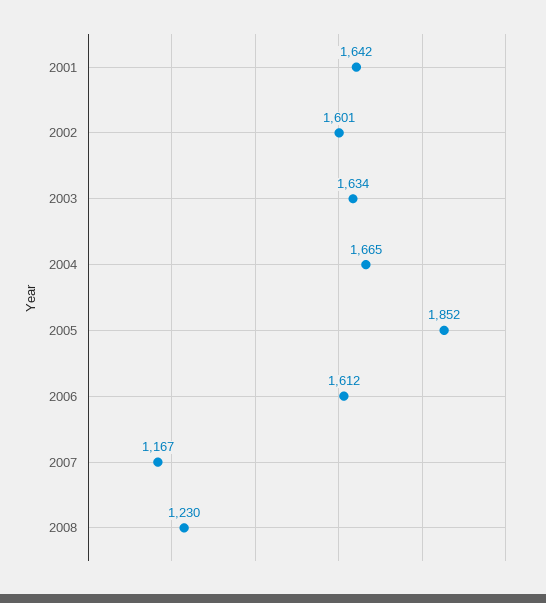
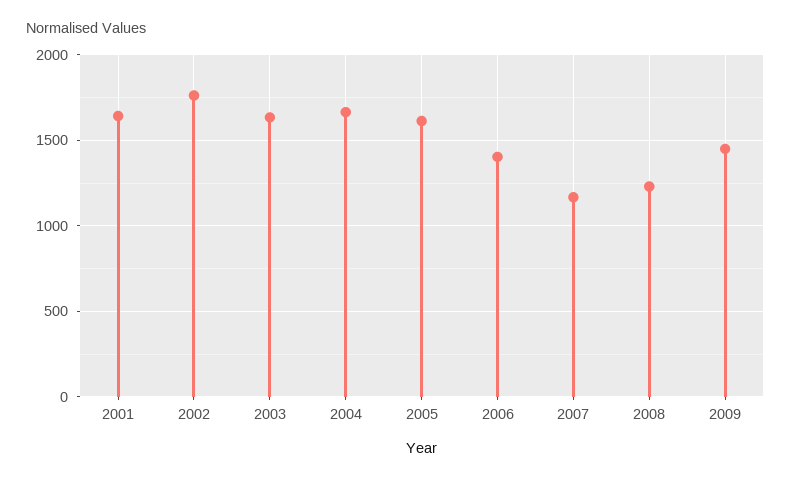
2002: 1601 -> 1750
2005: 1852 -> 1600
2006: 1612 -> 1400
2009: none -> 1450

